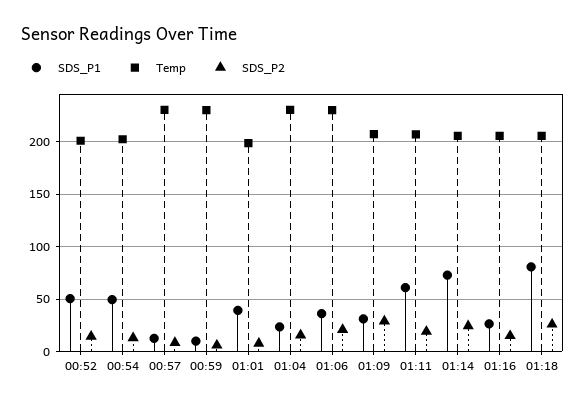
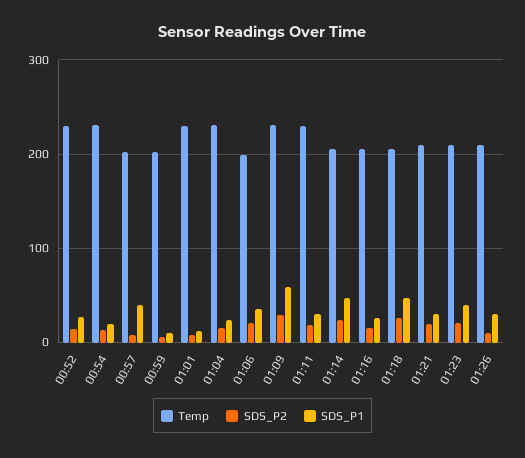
SDS_P1, 00:52: 50 -> 30
Temp, 00:52: 200 -> 230
SDS_P1, 00:54: 50 -> 20
Temp, 00:54: 200 -> 230
SDS_P1, 00:57: 10 -> 40
Temp, 00:57: 230 -> 200
Temp, 00:59: 230 -> 200
SDS_P1, 01:01: 40 -> 10
Temp, 01:01: 200 -> 230
Temp, 01:06: 230 -> 200
SDS_P1, 01:09: 30 -> 60
Temp, 01:09: 210 -> 230
SDS_P1, 01:11: 60 -> 30
Temp, 01:11: 210 -> 230
SDS_P1, 01:14: 70 -> 50
SDS_P1, 01:18: 80 -> 50
Temp, 01:21: none -> 210
SDS_P2, 01:21: none -> 20
SDS_P1, 01:21: none -> 30
Temp, 01:23: none -> 210
SDS_P2, 01:23: none -> 20
SDS_P1, 01:23: none -> 40
Temp, 01:26: none -> 210
SDS_P2, 01:26: none -> 10
SDS_P1, 01:26: none -> 30

